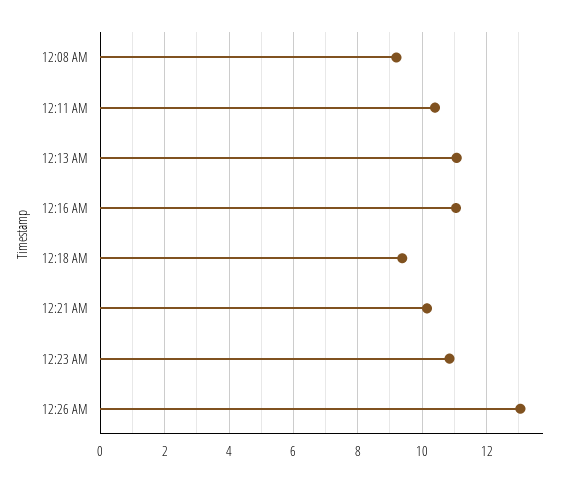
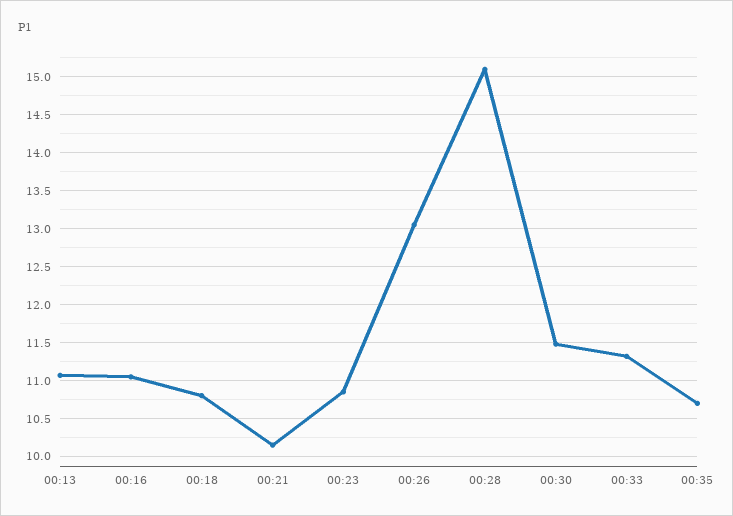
12:08 AM: 9.2 -> none
12:11 AM: 10.4 -> none
12:18 AM: 9.4 -> 10.8
00:28: none -> 15.1
00:30: none -> 11.5
00:33: none -> 11.3
00:35: none -> 10.7

